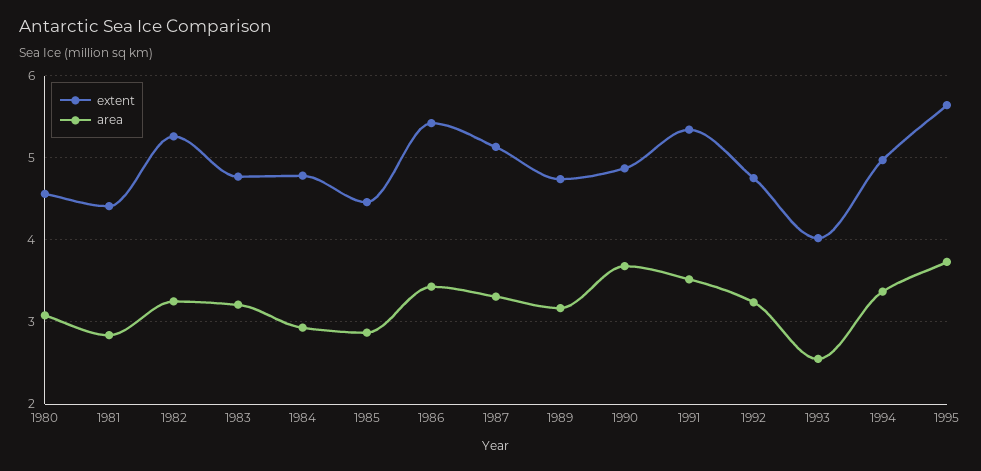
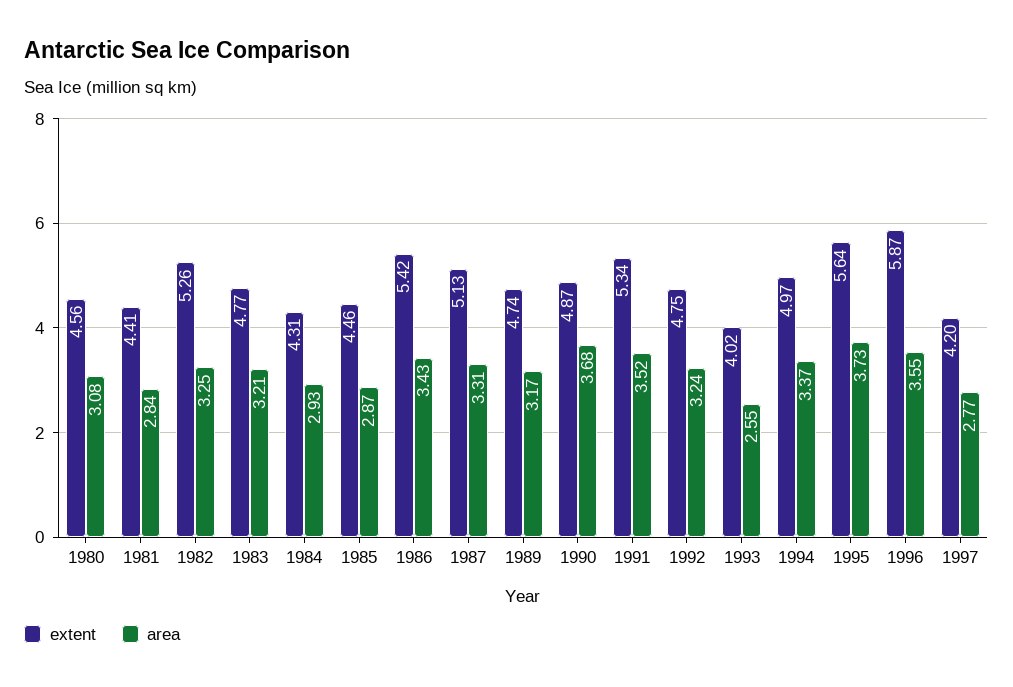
extent, 1984: 4.8 -> 4.31
extent, 1996: none -> 5.87
area, 1996: none -> 3.55
extent, 1997: none -> 4.2
area, 1997: none -> 2.77

